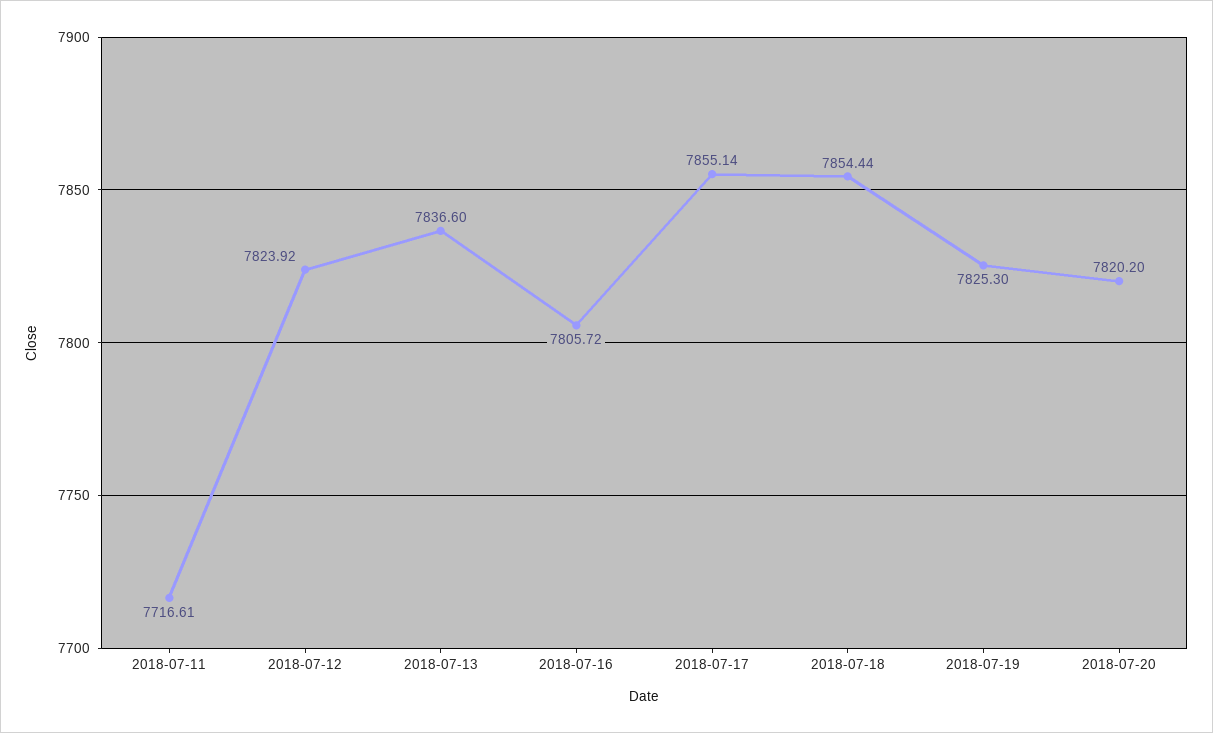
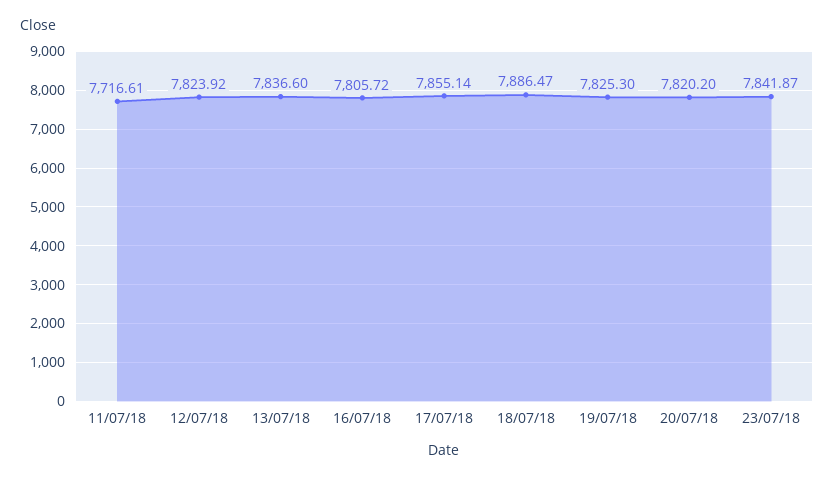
2018-07-18: 7854.44 -> 7886.47
23/07/18: none -> 7841.87

